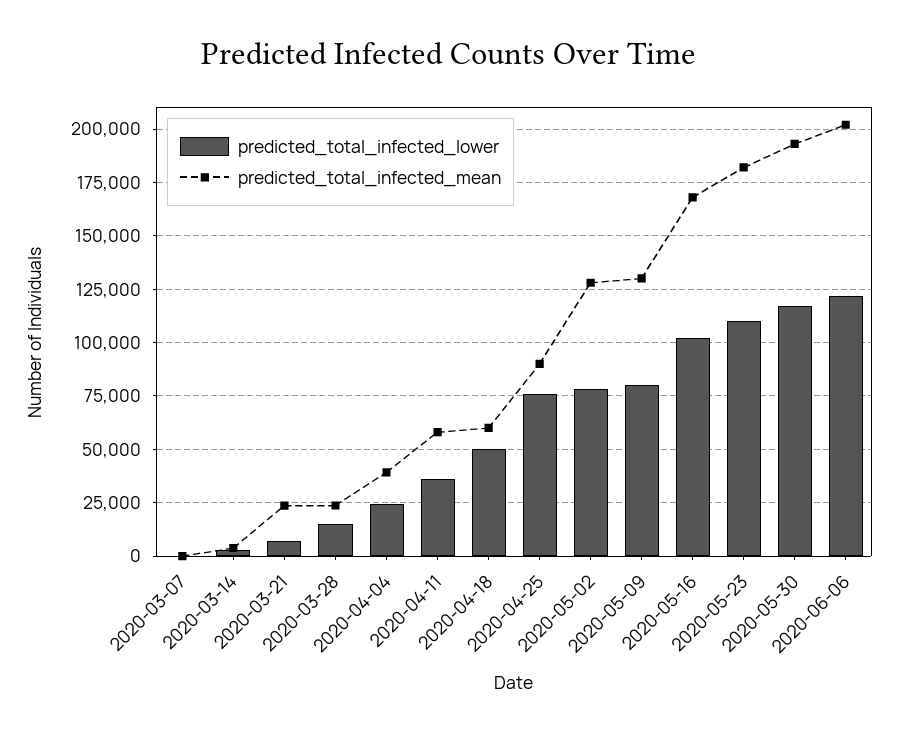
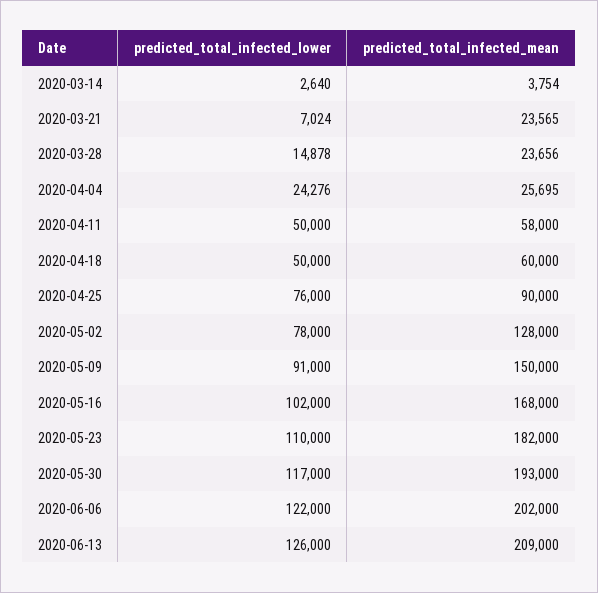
predicted_total_infected_lower, 2020-03-07: 0 -> none
predicted_total_infected_mean, 2020-03-07: 0 -> none
predicted_total_infected_mean, 2020-04-04: 40000 -> 25695
predicted_total_infected_lower, 2020-04-11: 35000 -> 50000
predicted_total_infected_lower, 2020-05-09: 80000 -> 91000
predicted_total_infected_mean, 2020-05-09: 130000 -> 150000
predicted_total_infected_lower, 2020-06-13: none -> 126000
predicted_total_infected_mean, 2020-06-13: none -> 209000

